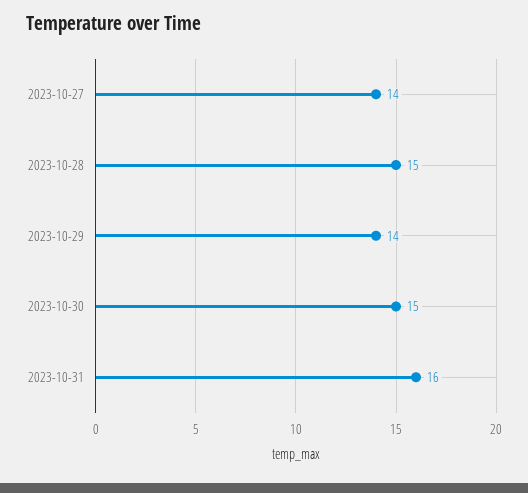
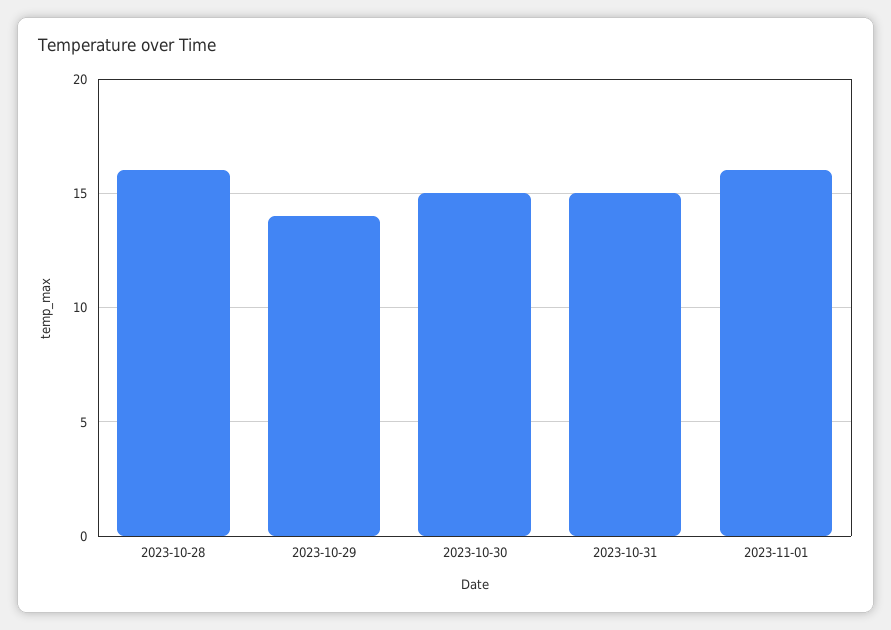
2023-10-27: 14 -> none
2023-10-28: 15 -> 16
2023-10-31: 16 -> 15
2023-11-01: none -> 16

